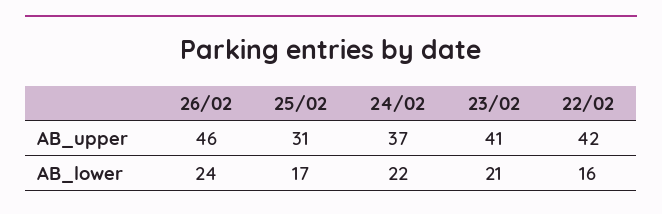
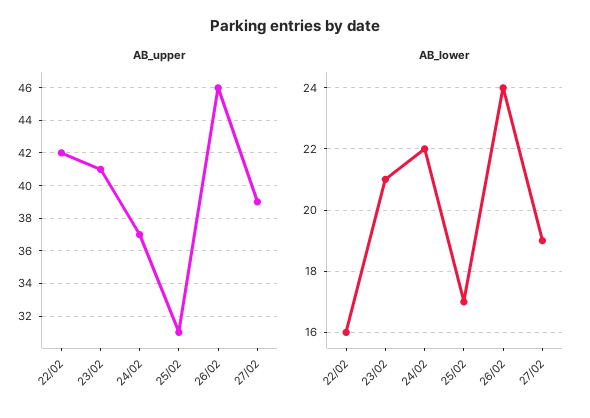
AB_upper, 27/02: none -> 39
AB_lower, 27/02: none -> 19

